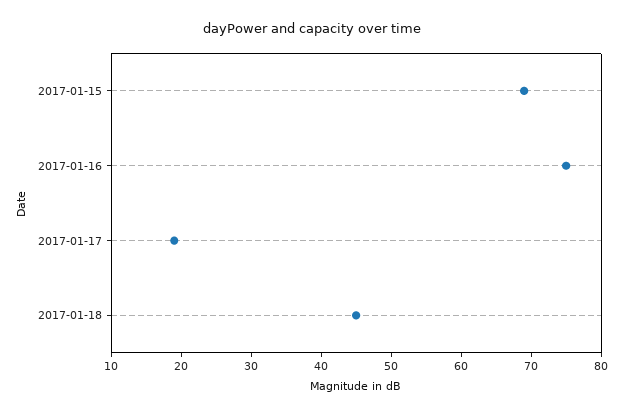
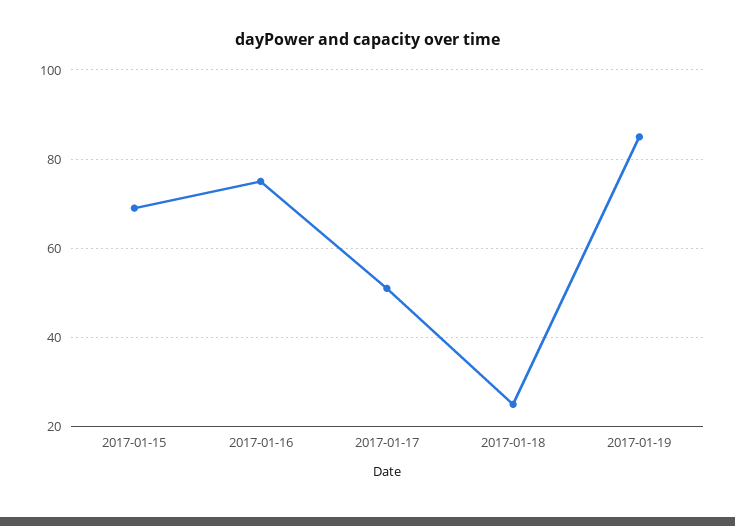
2017-01-17: 20 -> 50
2017-01-18: 45 -> 25
2017-01-19: none -> 85

